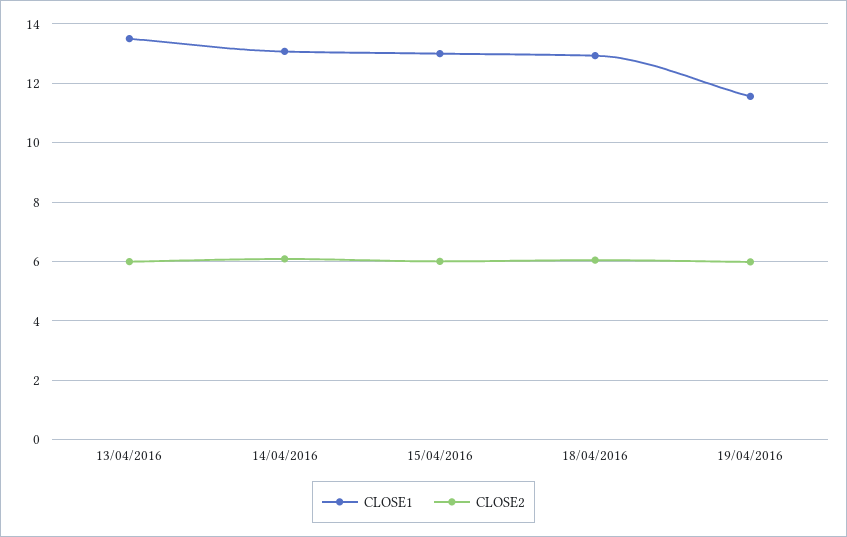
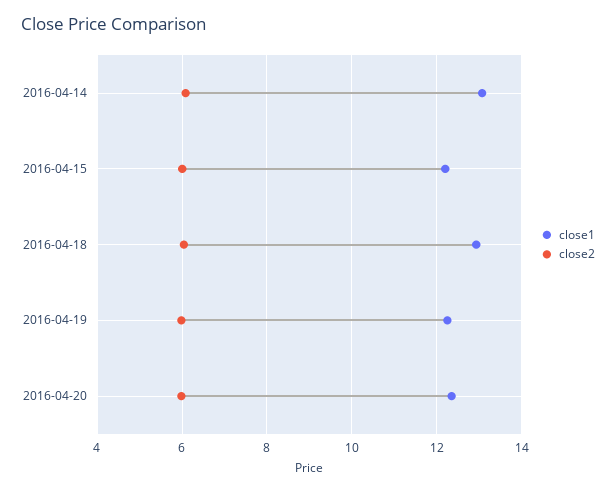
CLOSE1, 13/04/2016: 13.5 -> none
CLOSE2, 13/04/2016: 6 -> none
CLOSE1, 15/04/2016: 13 -> 12.2
CLOSE1, 19/04/2016: 11.5 -> 12.2
CLOSE1, 2016-04-20: none -> 12.4
CLOSE2, 2016-04-20: none -> 6

